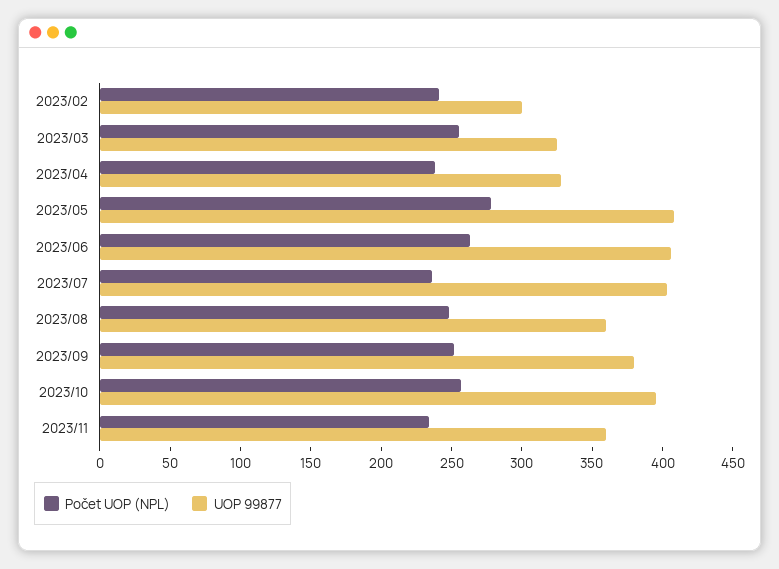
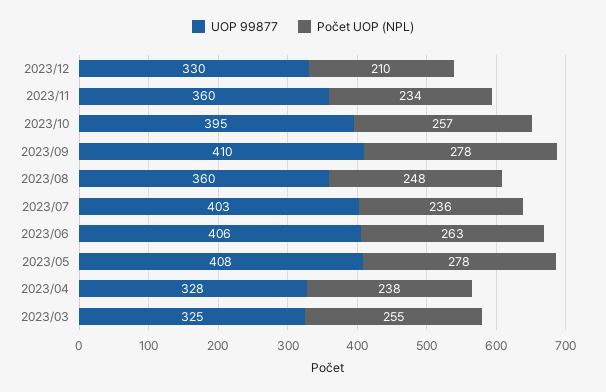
Počet UOP (NPL), 2023/02: 240 -> none
UOP 99877, 2023/02: 300 -> none
Počet UOP (NPL), 2023/09: 250 -> 278
UOP 99877, 2023/09: 380 -> 410
UOP 99877, 2023/12: none -> 330
Počet UOP (NPL), 2023/12: none -> 210

